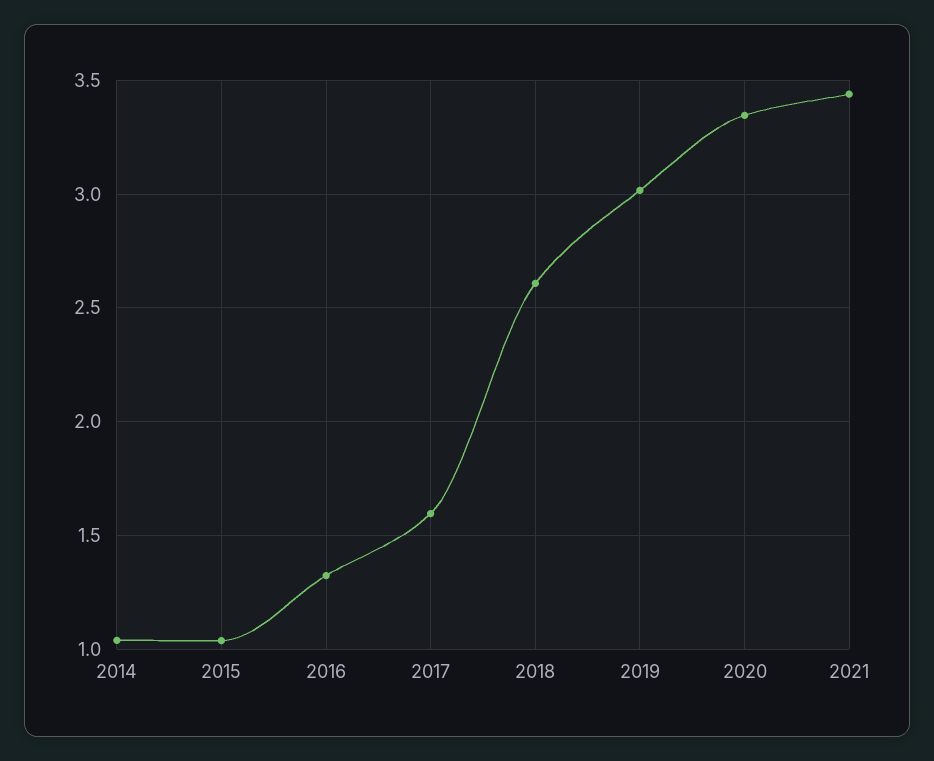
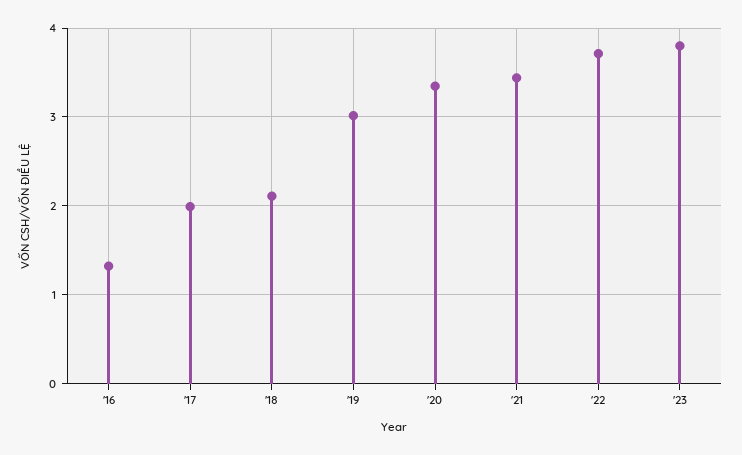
2014: 1.05 -> none
2015: 1.05 -> none
2017: 1.6 -> 2
2018: 2.6 -> 2.1
'22: none -> 3.7
'23: none -> 3.8

